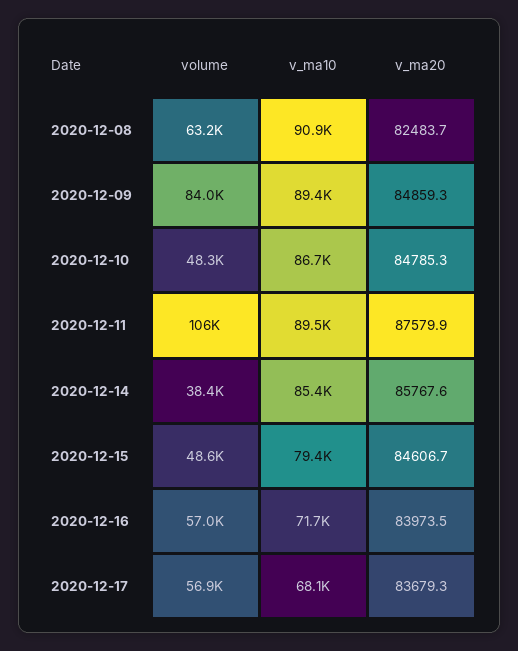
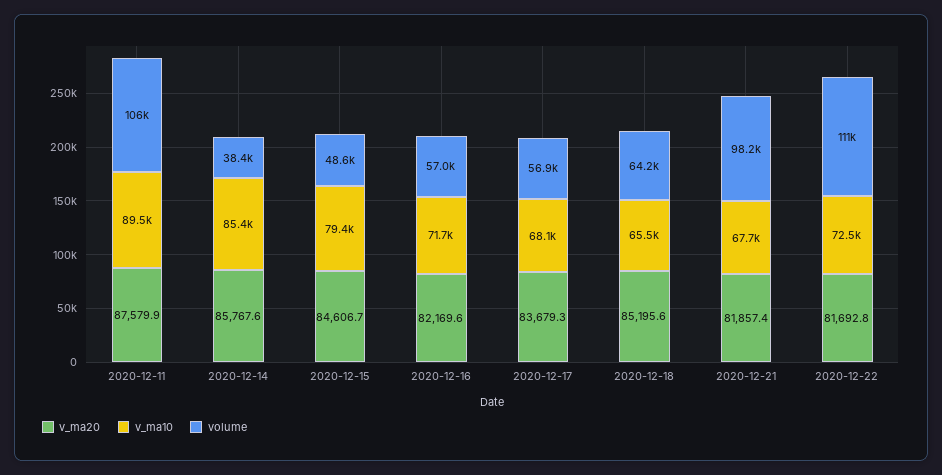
volume, 2020-12-08: 63200 -> none
v_ma10, 2020-12-08: 90900 -> none
v_ma20, 2020-12-08: 82483.7 -> none
volume, 2020-12-09: 84000 -> none
v_ma10, 2020-12-09: 89400 -> none
v_ma20, 2020-12-09: 84859.3 -> none
volume, 2020-12-10: 48300 -> none
v_ma10, 2020-12-10: 86700 -> none
v_ma20, 2020-12-10: 84785.3 -> none
v_ma20, 2020-12-16: 83973.5 -> 82169.6
v_ma20, 2020-12-18: none -> 85195.6
v_ma10, 2020-12-18: none -> 65500
volume, 2020-12-18: none -> 64200
v_ma20, 2020-12-21: none -> 81857.4
v_ma10, 2020-12-21: none -> 67700
volume, 2020-12-21: none -> 98200
v_ma20, 2020-12-22: none -> 81692.8
v_ma10, 2020-12-22: none -> 72500
volume, 2020-12-22: none -> 111000

